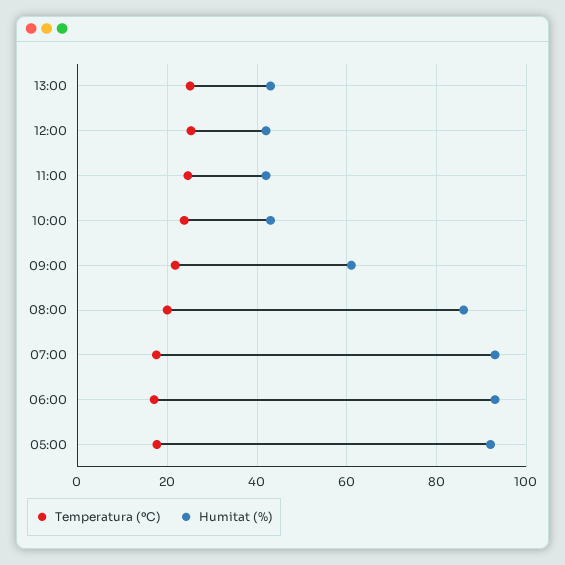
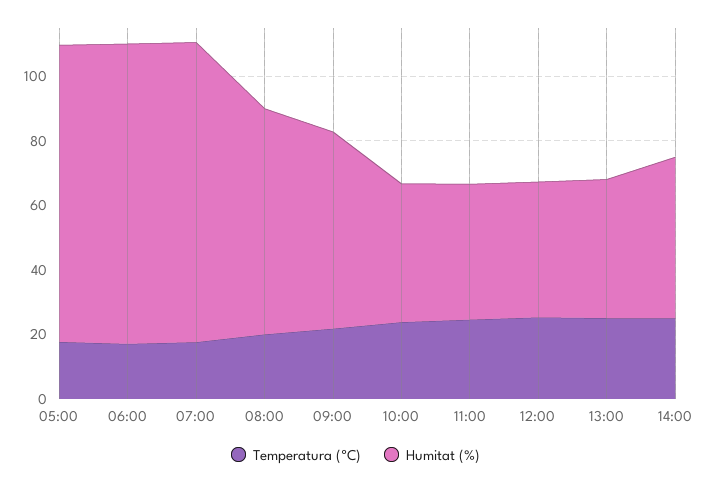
Humitat (%), 08:00: 86 -> 70
Temperatura (ºC), 14:00: none -> 25
Humitat (%), 14:00: none -> 50

